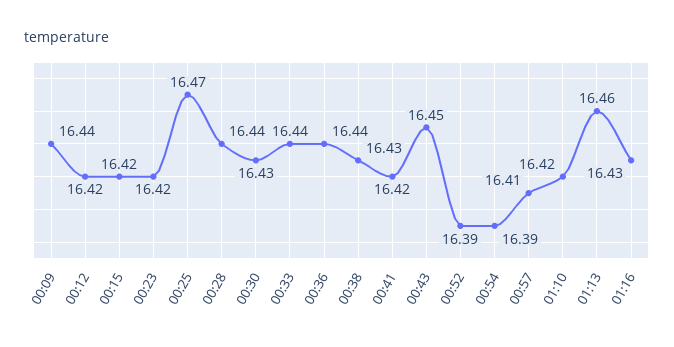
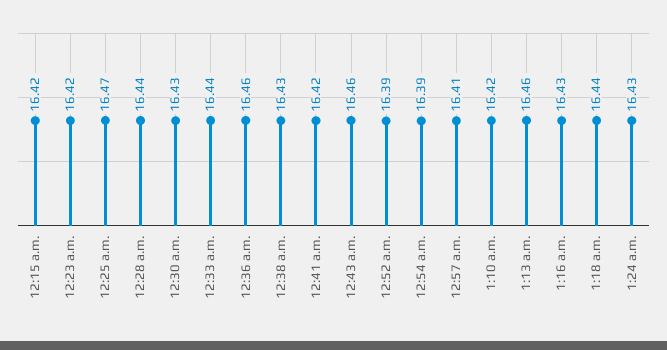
00:09: 16.44 -> none
00:12: 16.42 -> none
00:36: 16.44 -> 16.46
00:43: 16.45 -> 16.46
1:18 a.m.: none -> 16.44
1:24 a.m.: none -> 16.43

